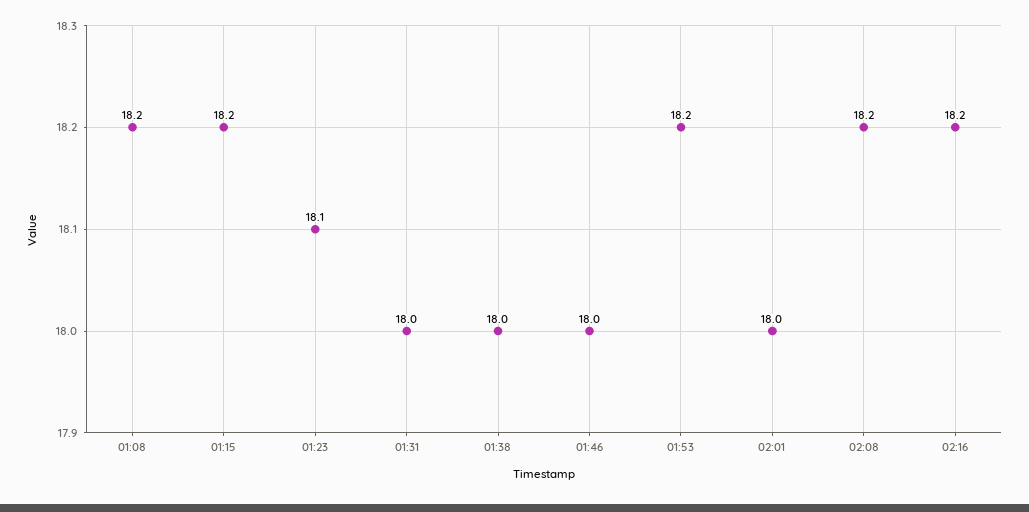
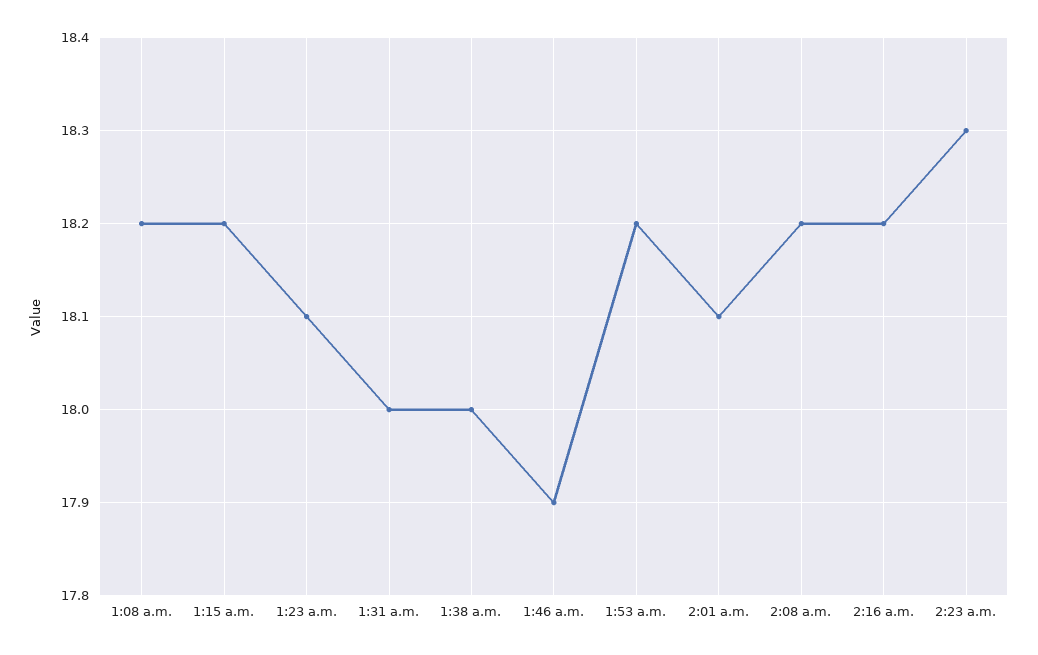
01:46: 18 -> 17.9
02:01: 18 -> 18.1
2:23 a.m.: none -> 18.3

